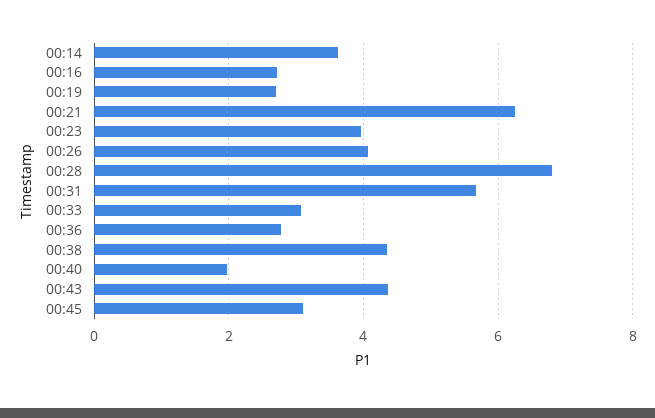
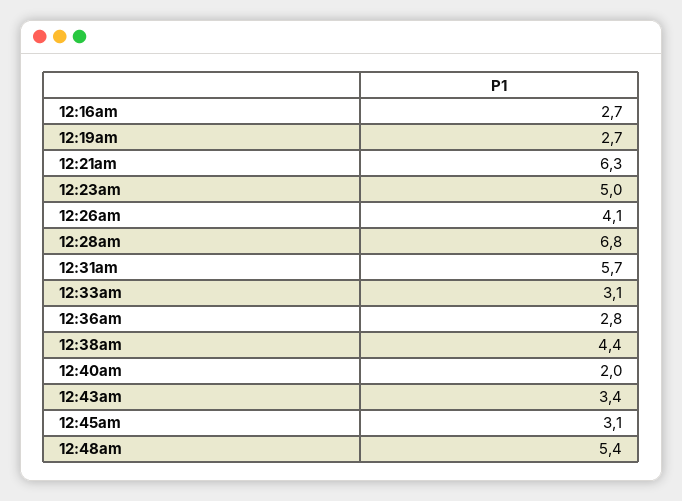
00:14: 3.6 -> none
00:23: 4 -> 5
00:43: 4.4 -> 3.4
12:48am: none -> 5.4

